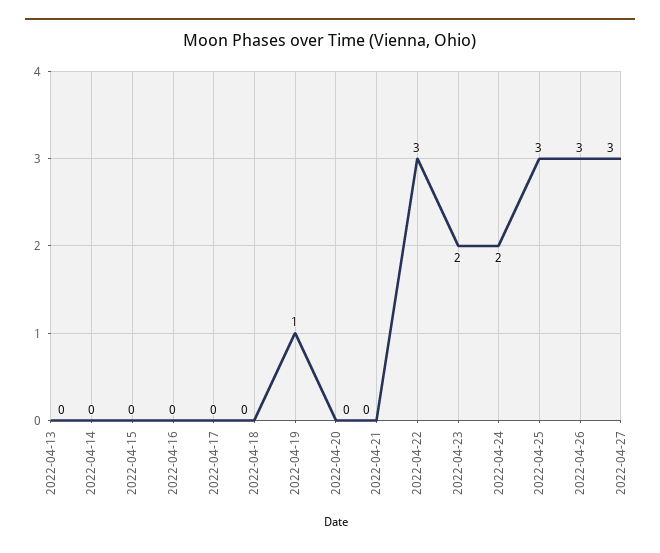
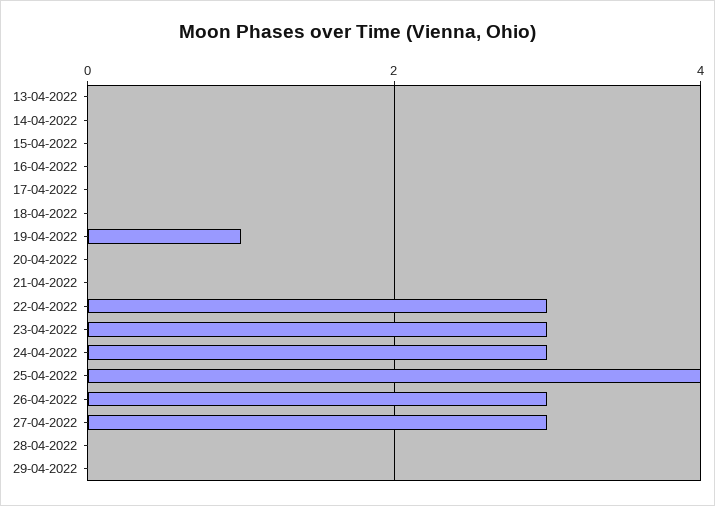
2022-04-23: 2 -> 3
2022-04-24: 2 -> 3
2022-04-25: 3 -> 4
28-04-2022: none -> 0
29-04-2022: none -> 0

